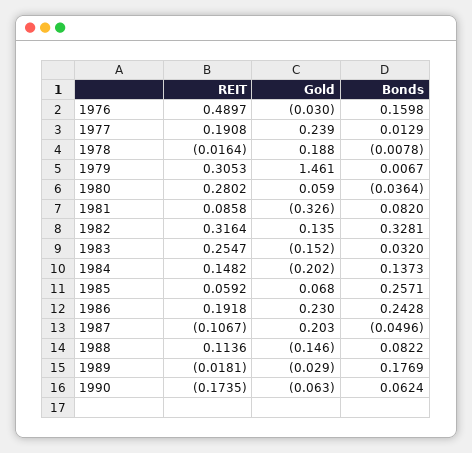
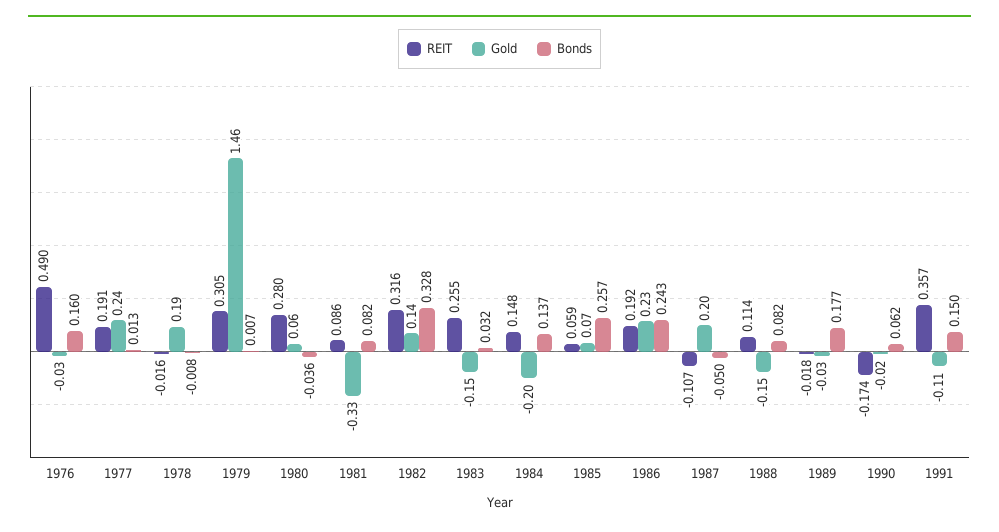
Gold, 1990: -0.063 -> -0.02
REIT, 1991: none -> 0.357
Gold, 1991: none -> -0.11
Bonds, 1991: none -> 0.15

